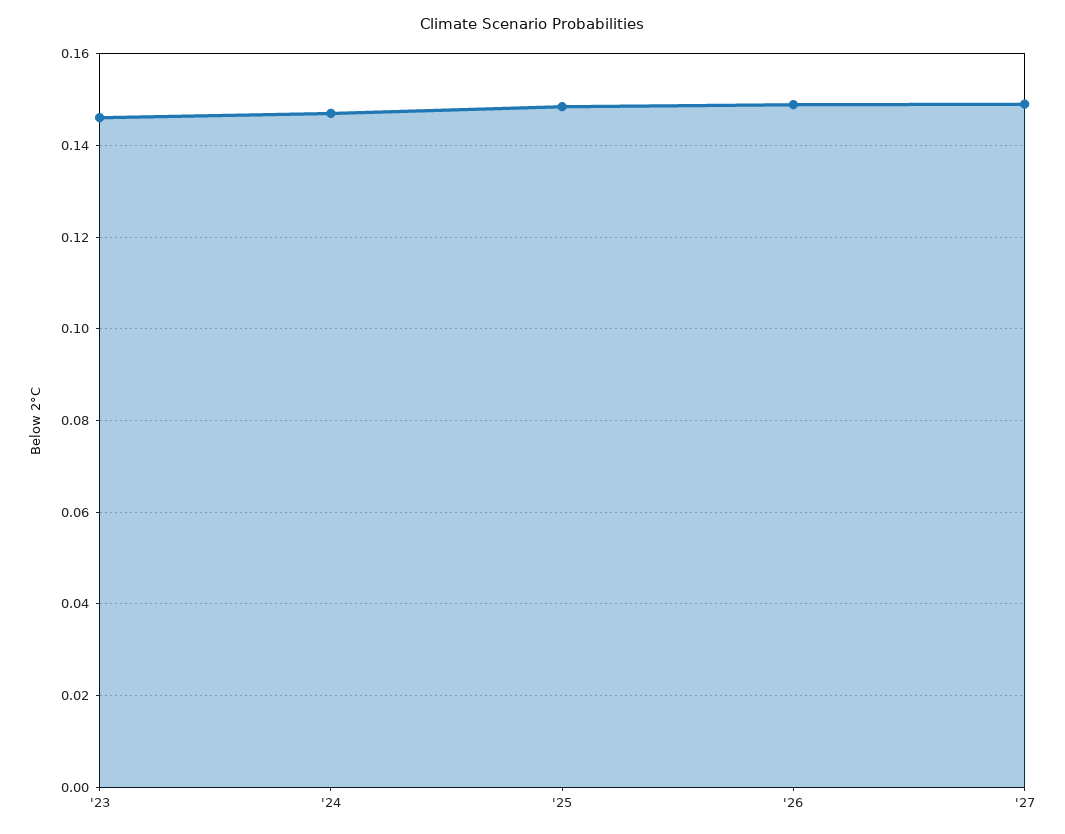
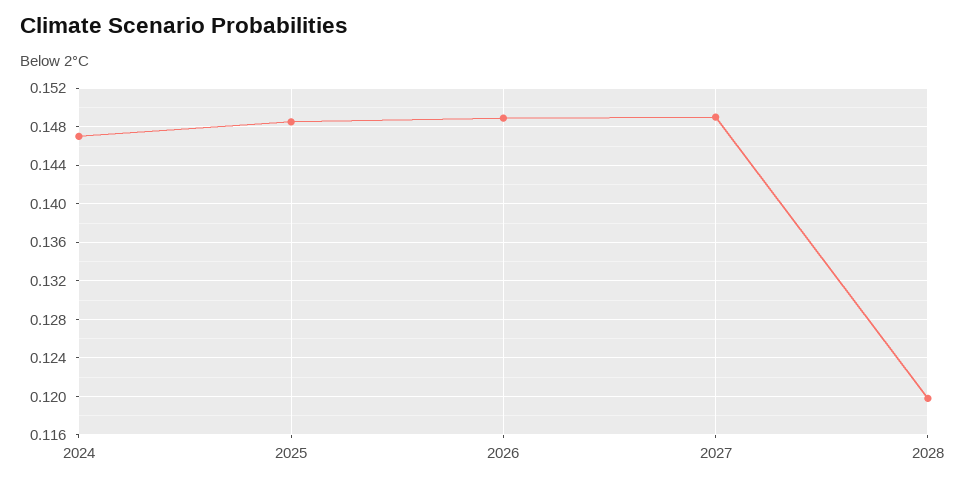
'23: 0.146 -> none
2028: none -> 0.12

